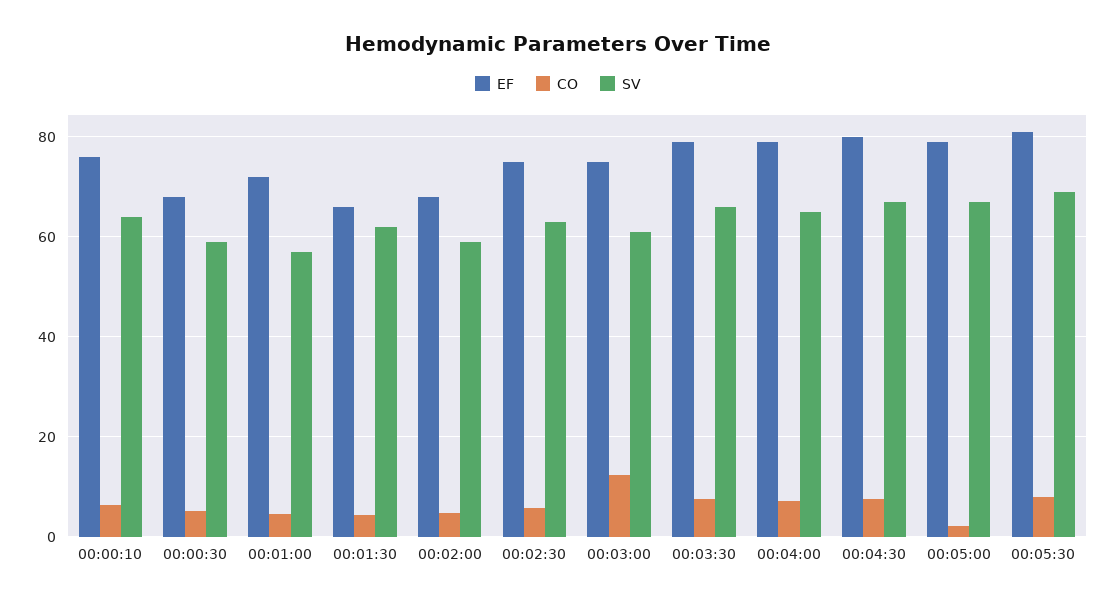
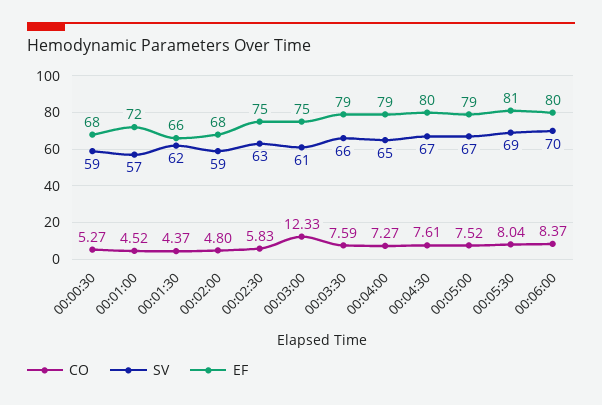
EF, 00:00:10: 76 -> none
CO, 00:00:10: 6 -> none
SV, 00:00:10: 64 -> none
CO, 00:05:00: 2 -> 7.52
CO, 00:06:00: none -> 8.37
SV, 00:06:00: none -> 70
EF, 00:06:00: none -> 80

